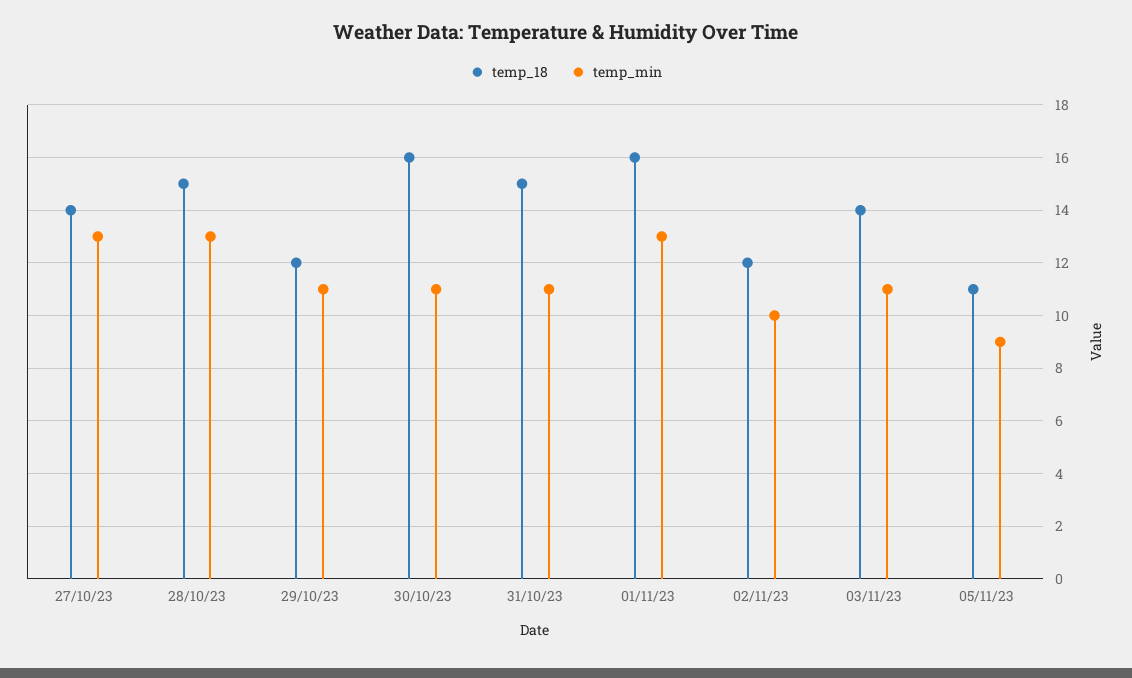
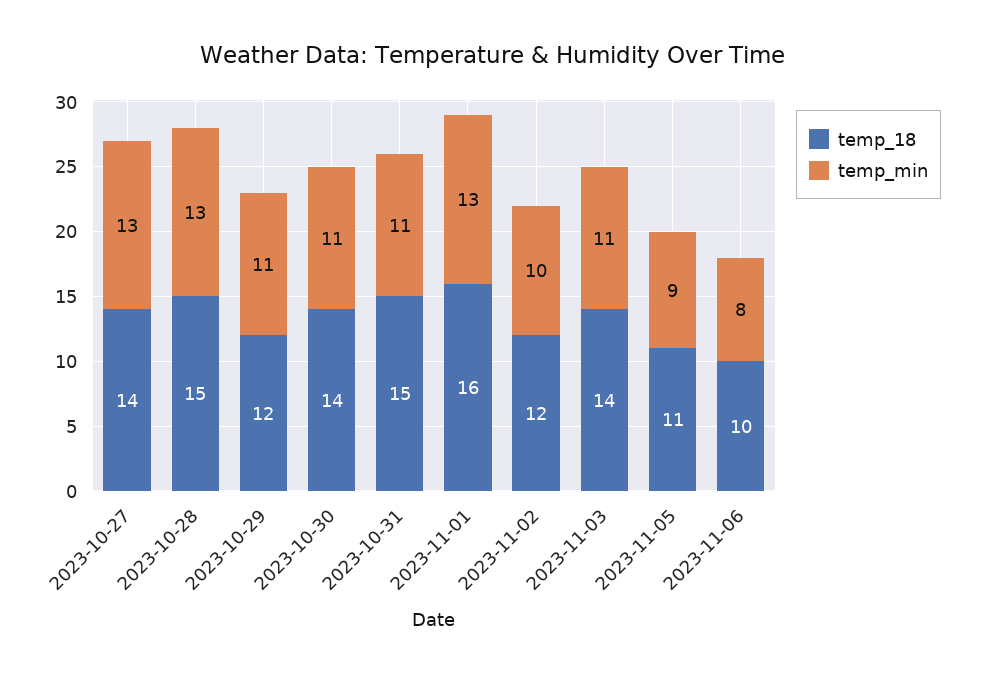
temp_18, 30/10/23: 16 -> 14
temp_18, 2023-11-06: none -> 10
temp_min, 2023-11-06: none -> 8

